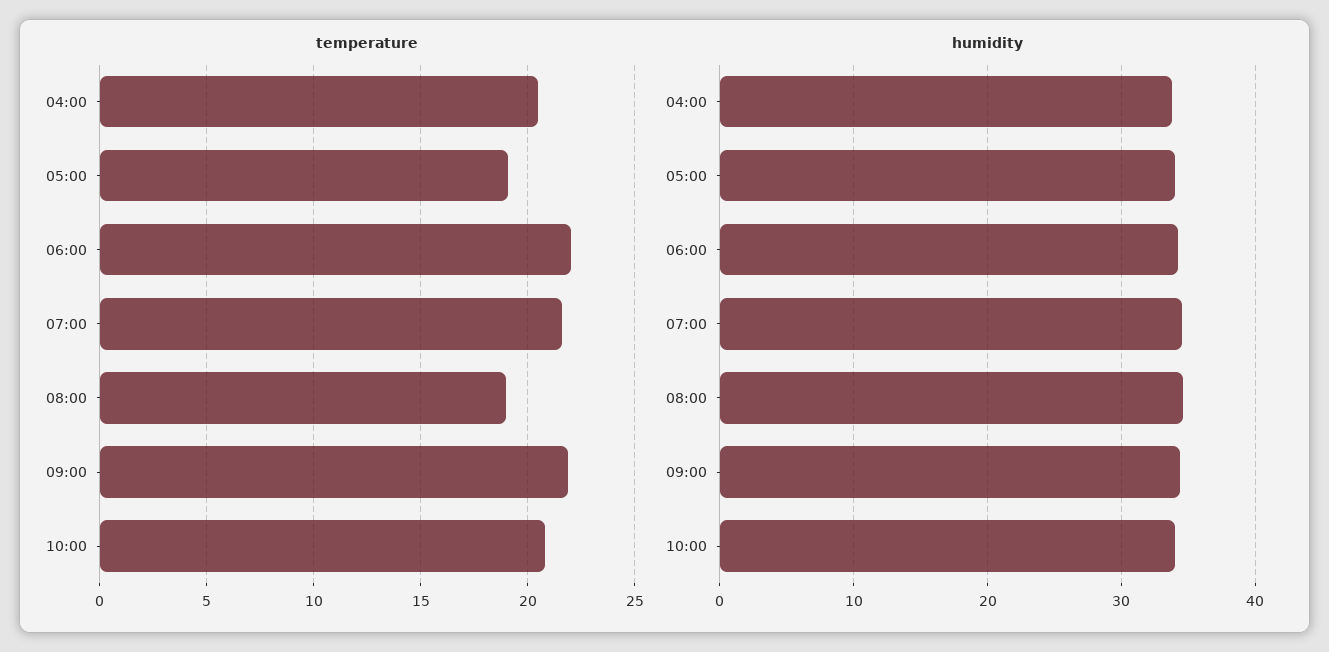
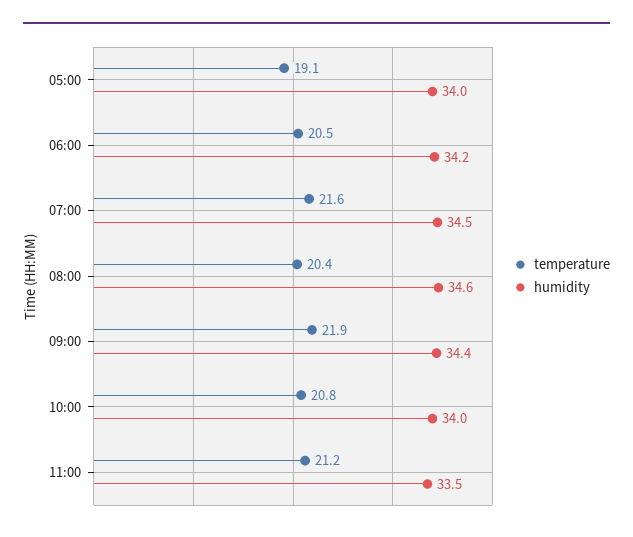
temperature, 04:00: 20.5 -> none
temperature, 06:00: 22 -> 20.5
temperature, 08:00: 19 -> 20.4
humidity, 04:00: 34 -> none
temperature, 11:00: none -> 21.2
humidity, 11:00: none -> 33.5

